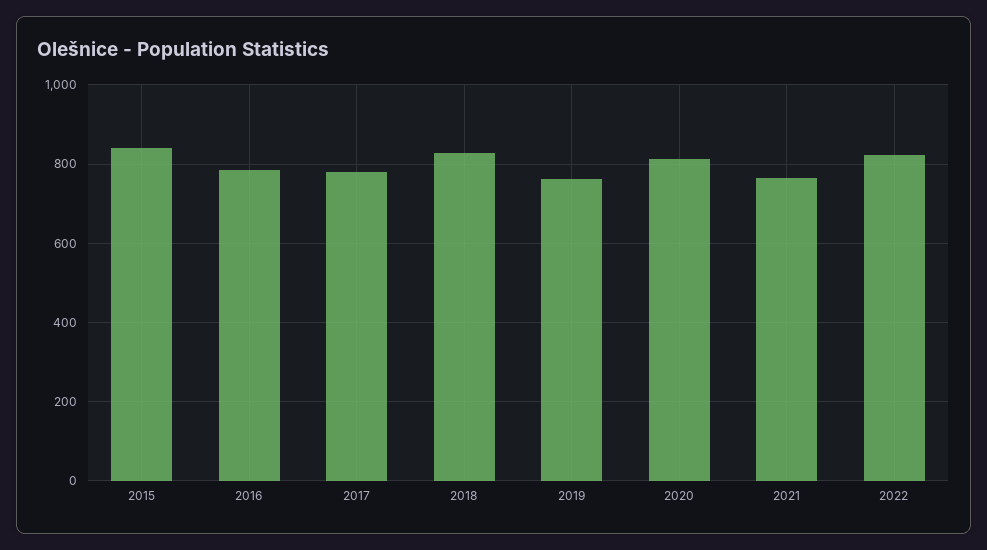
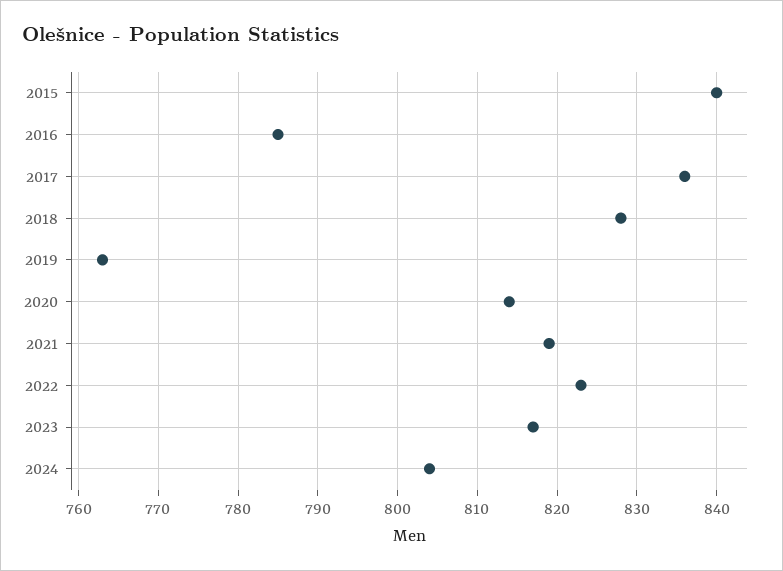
2017: 780 -> 836
2021: 760 -> 819
2023: none -> 817
2024: none -> 804

